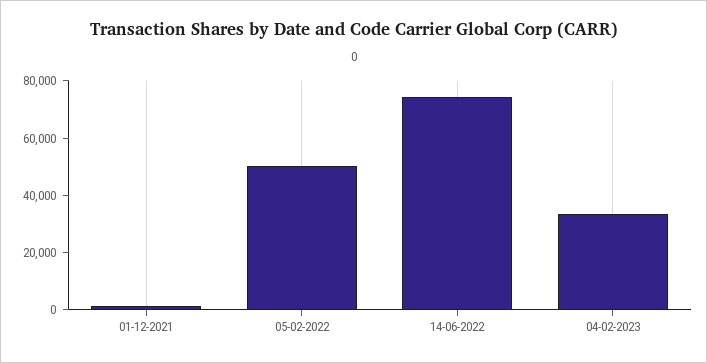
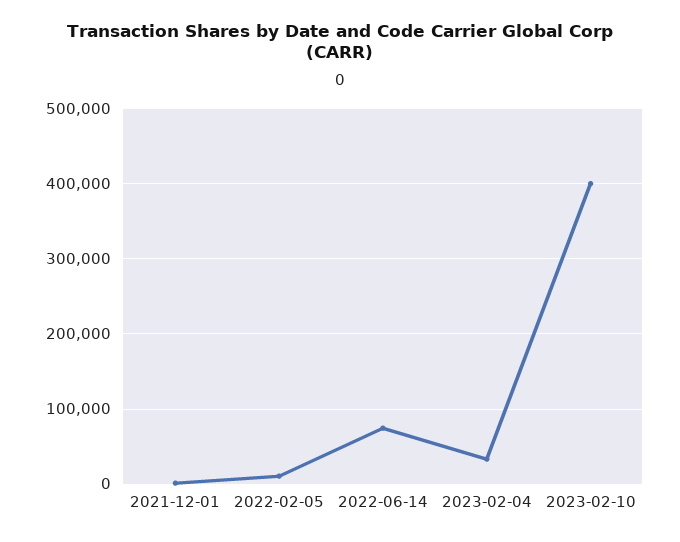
05-02-2022: 50000 -> 10000
2023-02-10: none -> 400000

